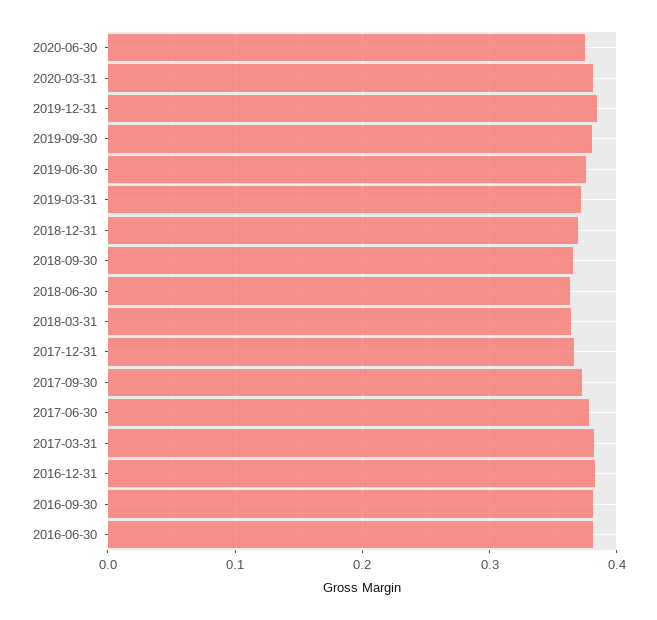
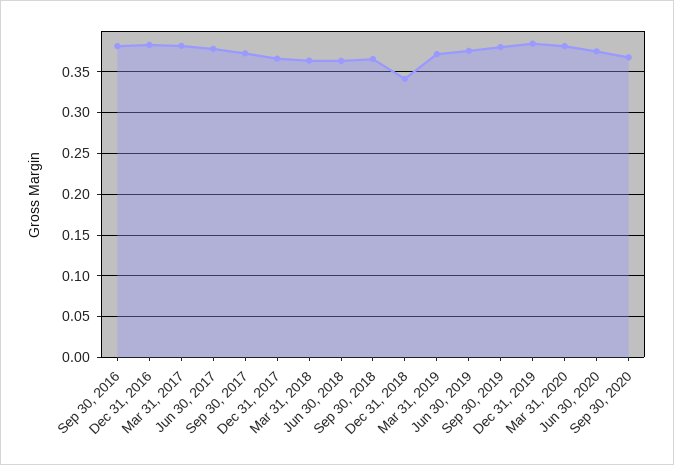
2018-12-31: 0.37 -> 0.34
2016-06-30: 0.38 -> none
Sep 30, 2020: none -> 0.37

